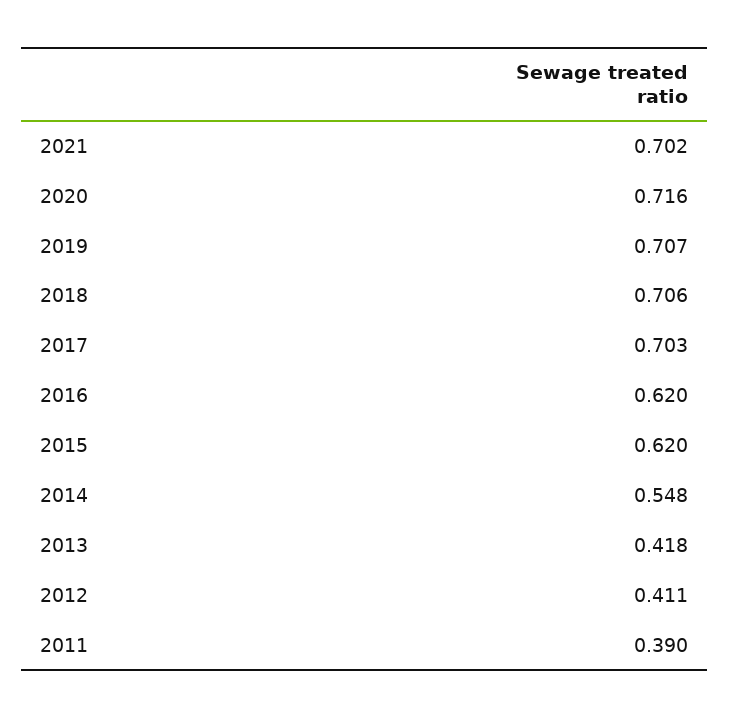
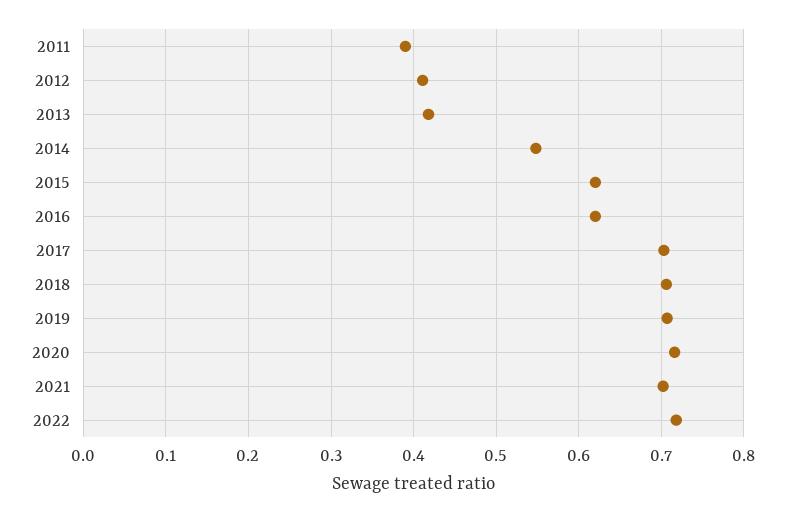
2022: none -> 0.72

